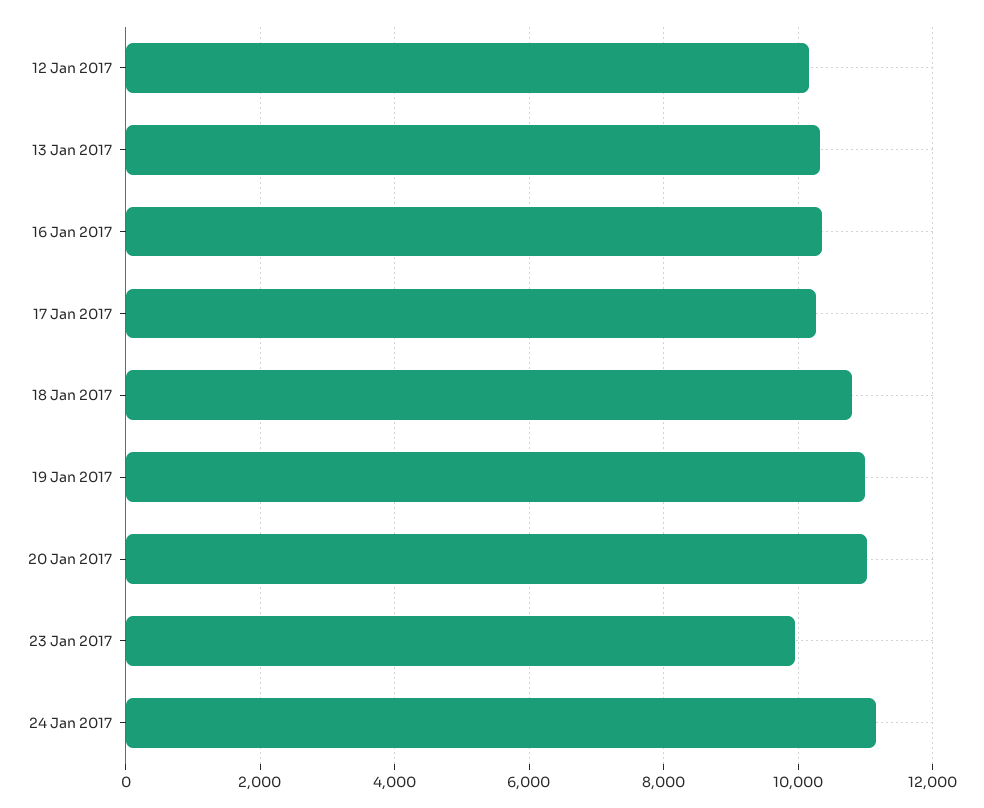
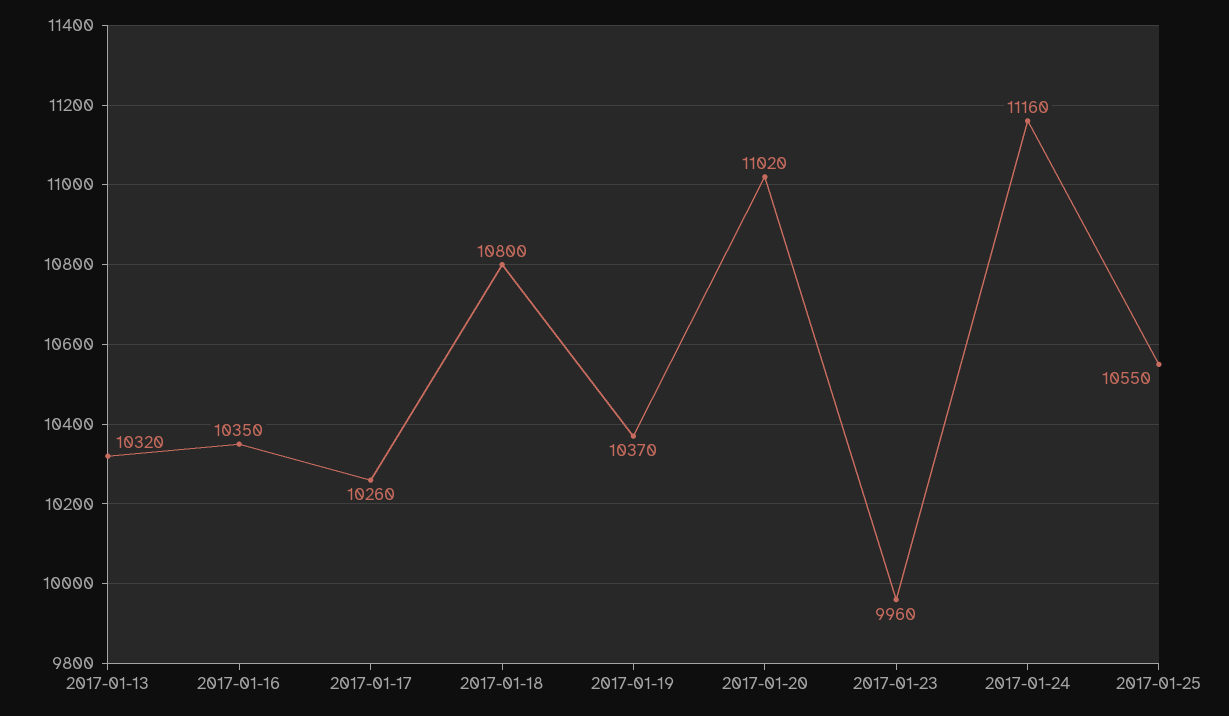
12 Jan 2017: 10200 -> none
19 Jan 2017: 11000 -> 10370
2017-01-25: none -> 10550

